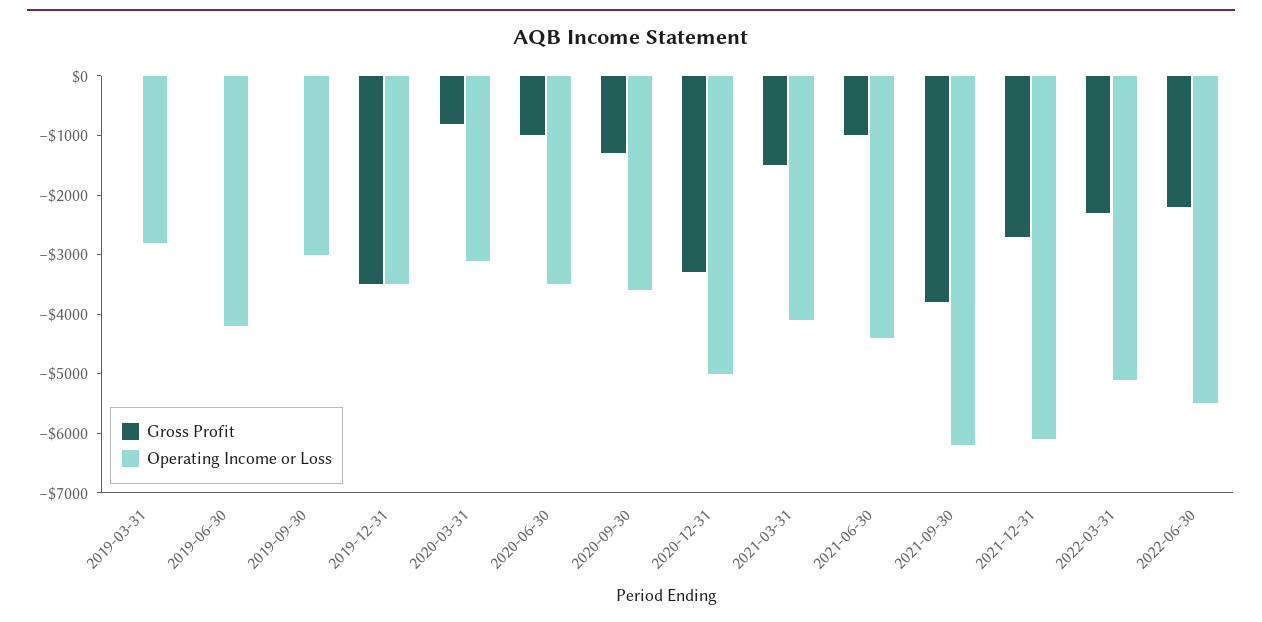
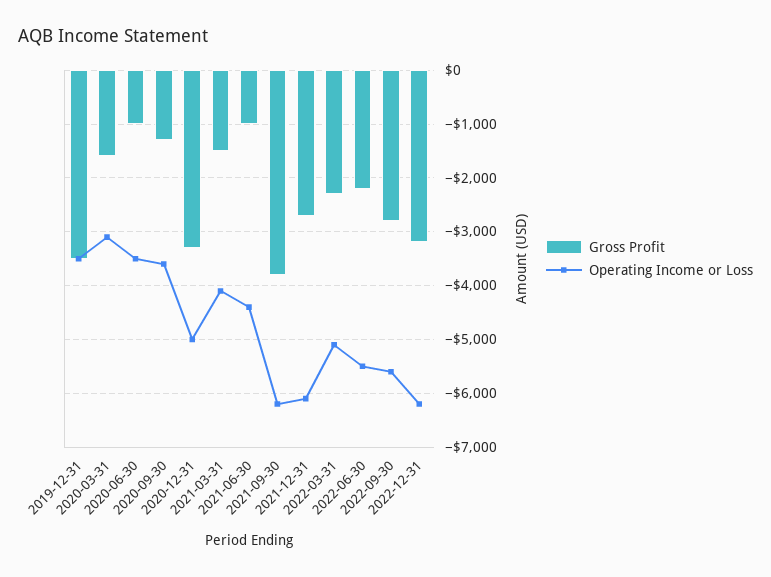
Gross Profit, 2019-03-31: 0 -> none
Operating Income or Loss, 2019-03-31: -2800 -> none
Gross Profit, 2019-06-30: 0 -> none
Operating Income or Loss, 2019-06-30: -4200 -> none
Gross Profit, 2019-09-30: 0 -> none
Operating Income or Loss, 2019-09-30: -3000 -> none
Gross Profit, 2020-03-31: -800 -> -1600
Gross Profit, 2022-09-30: none -> -2800
Operating Income or Loss, 2022-09-30: none -> -5600
Gross Profit, 2022-12-31: none -> -3200
Operating Income or Loss, 2022-12-31: none -> -6200

